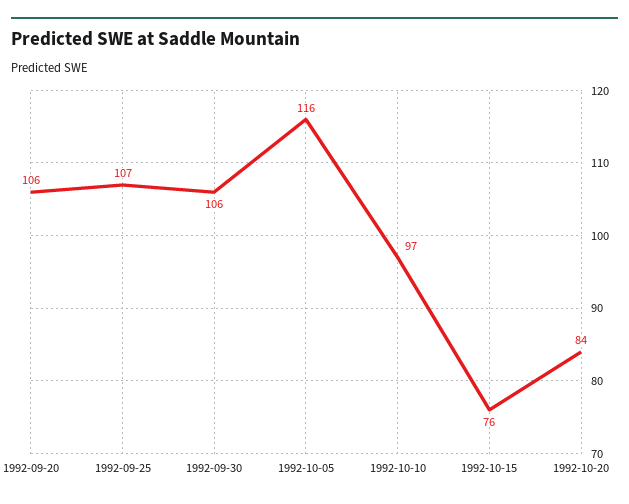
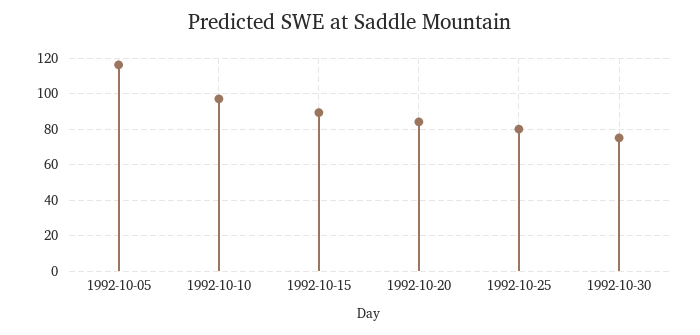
1992-09-20: 106 -> none
1992-09-25: 107 -> none
1992-09-30: 106 -> none
1992-10-15: 76 -> 90
1992-10-25: none -> 80
1992-10-30: none -> 75

